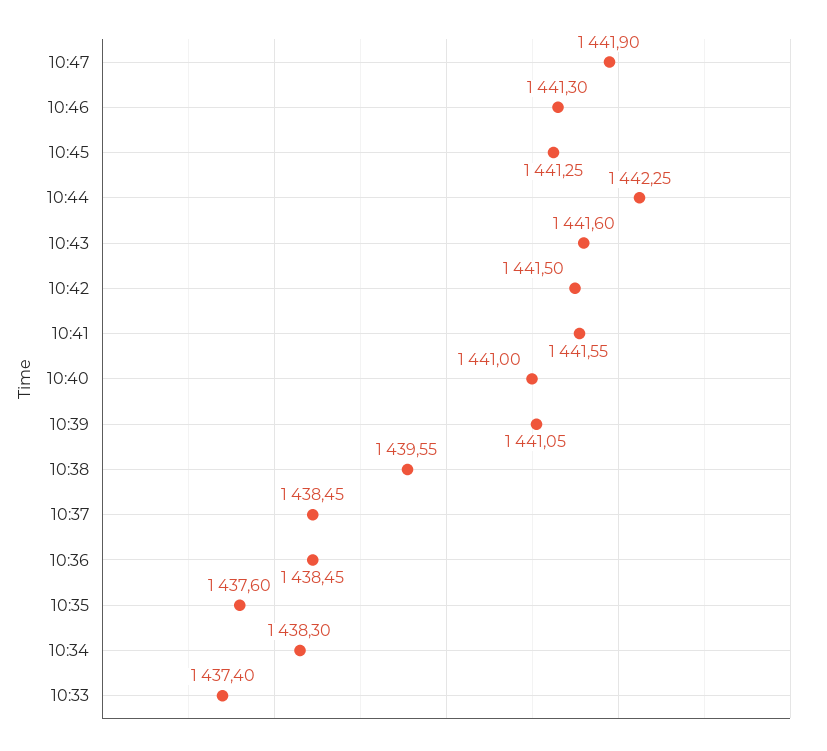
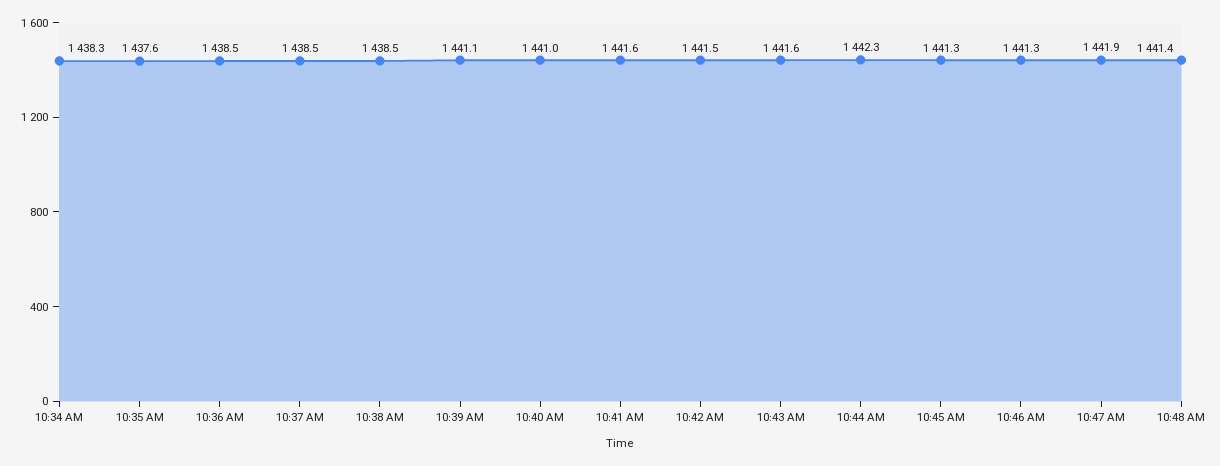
10:38: 1439.55 -> 1438.5
10:33: 1437.4 -> none
10:48 AM: none -> 1441.4

